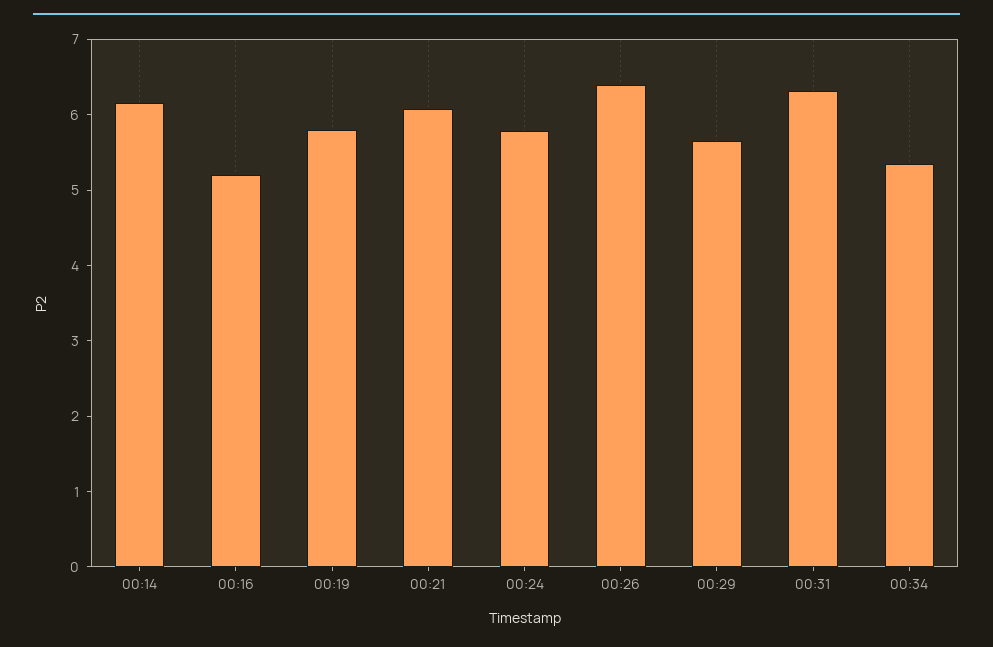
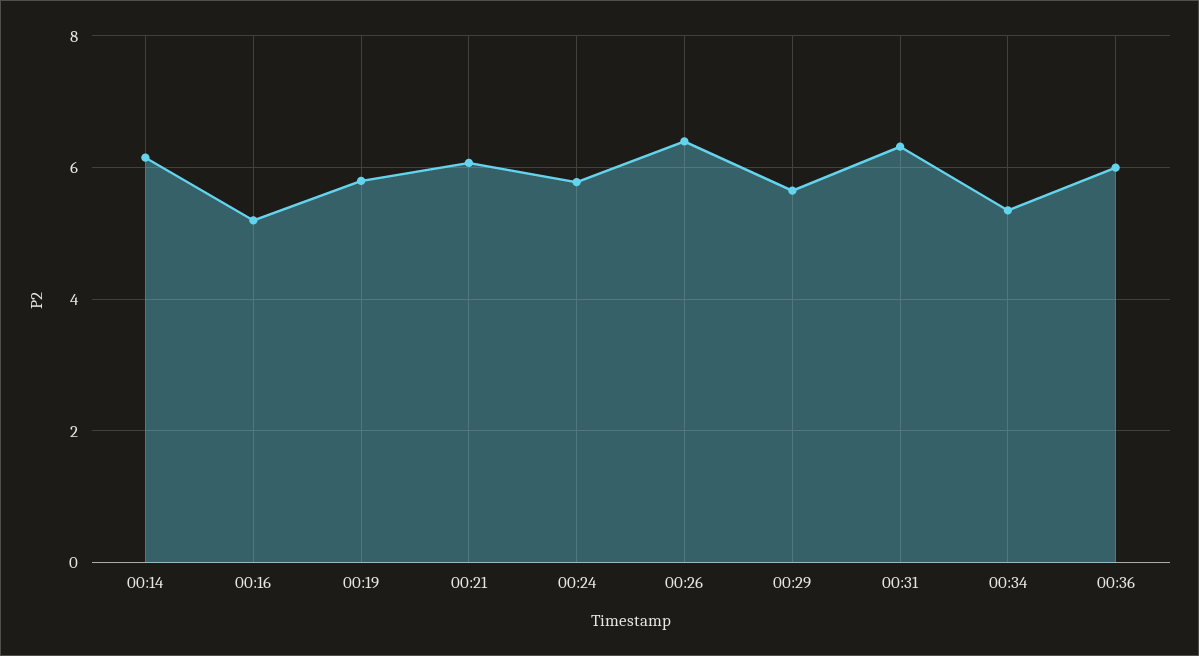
00:36: none -> 6

